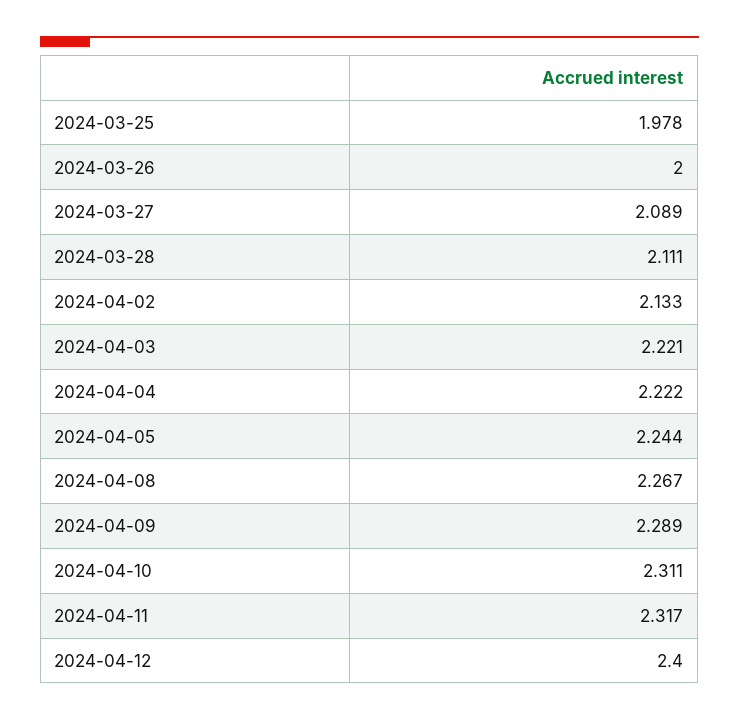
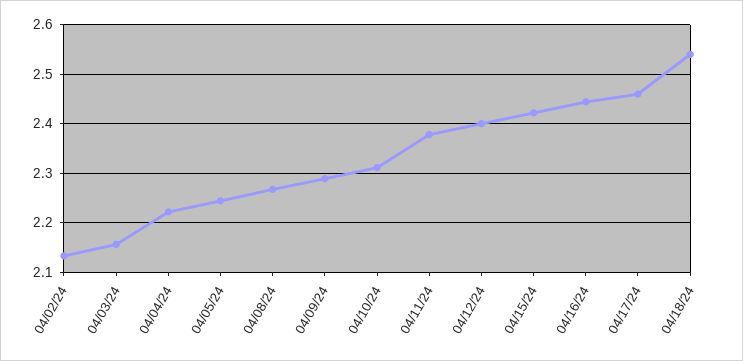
2024-03-25: 1.978 -> none
2024-03-26: 2 -> none
2024-03-27: 2.089 -> none
2024-03-28: 2.111 -> none
2024-04-03: 2.221 -> 2.16
2024-04-11: 2.317 -> 2.38
04/15/24: none -> 2.42
04/16/24: none -> 2.44
04/17/24: none -> 2.46
04/18/24: none -> 2.54

